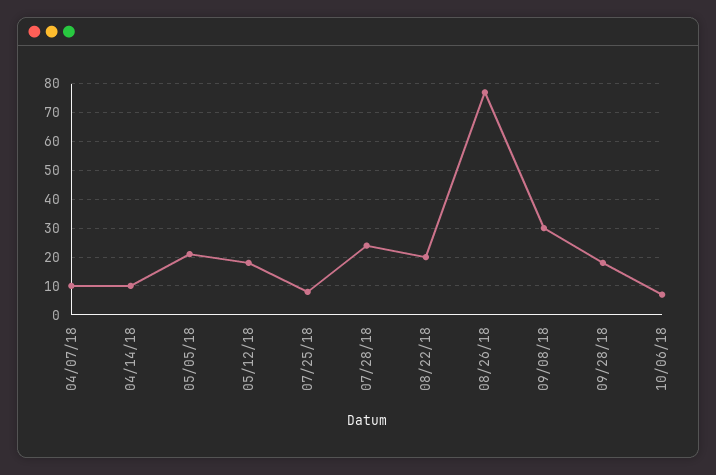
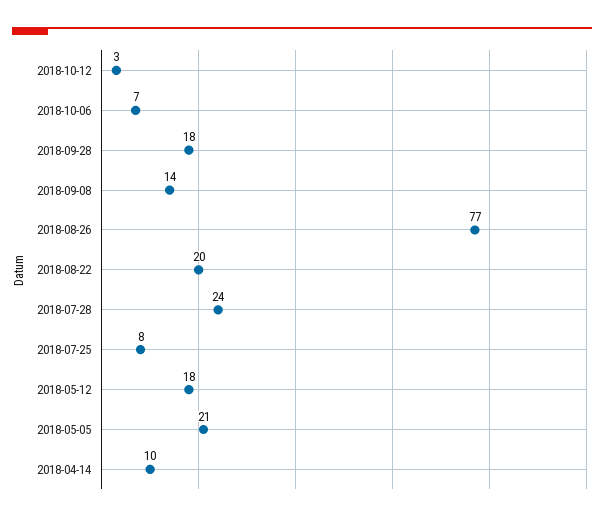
04/07/18: 10 -> none
09/08/18: 30 -> 14
2018-10-12: none -> 3

